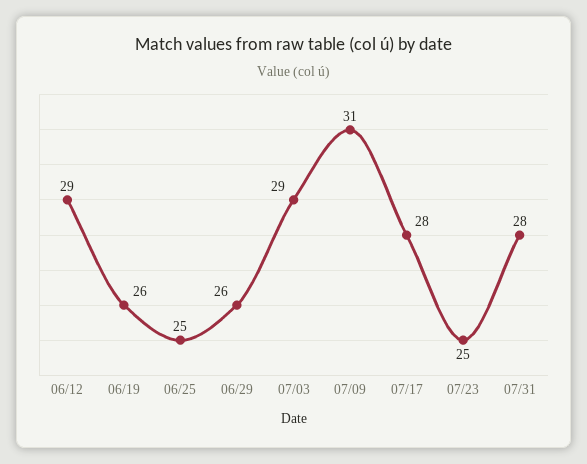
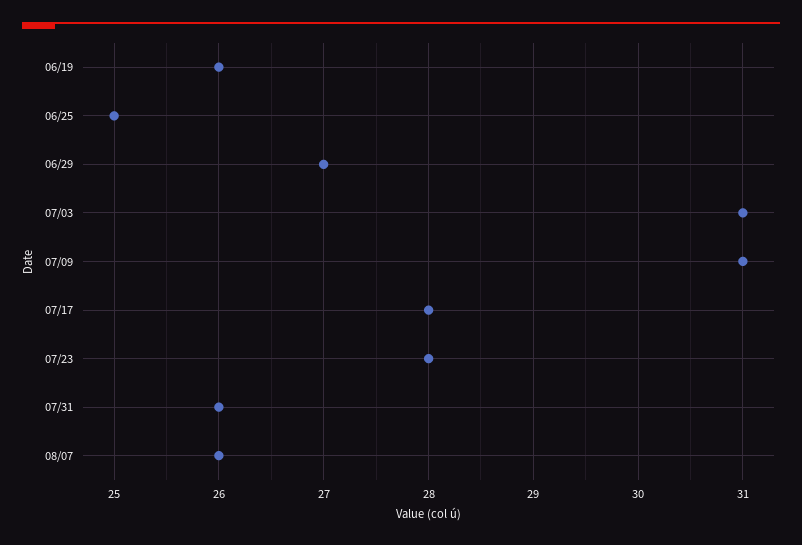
06/12: 29 -> none
06/29: 26 -> 27
07/03: 29 -> 31
07/23: 25 -> 28
07/31: 28 -> 26
08/07: none -> 26

